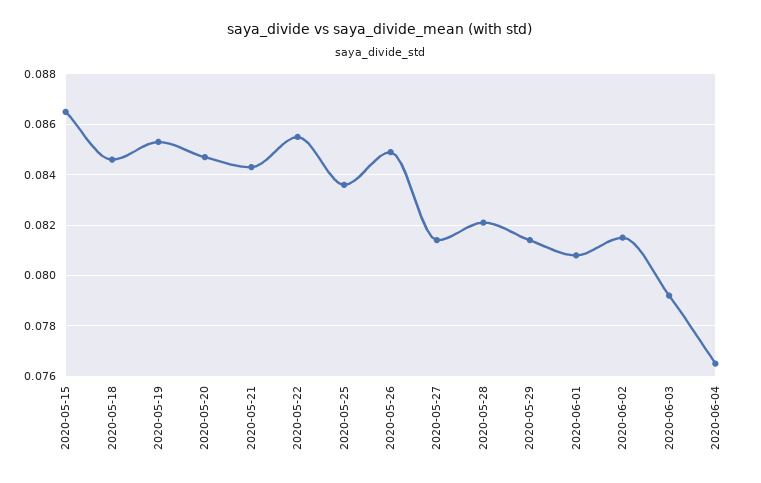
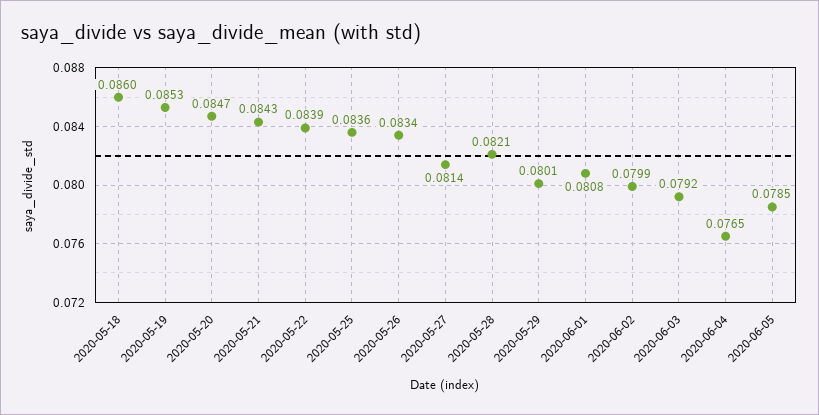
2020-05-15: 0.0865 -> none
2020-05-18: 0.0845 -> 0.086
2020-05-22: 0.0855 -> 0.0839
2020-05-26: 0.085 -> 0.0834
2020-05-29: 0.0815 -> 0.0801
2020-06-02: 0.0815 -> 0.0799
2020-06-05: none -> 0.0785

